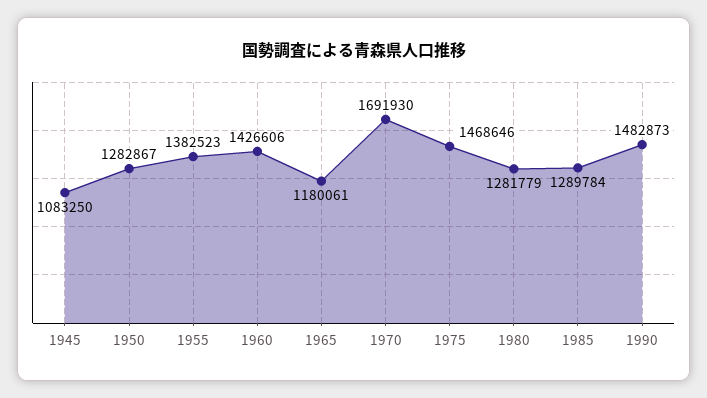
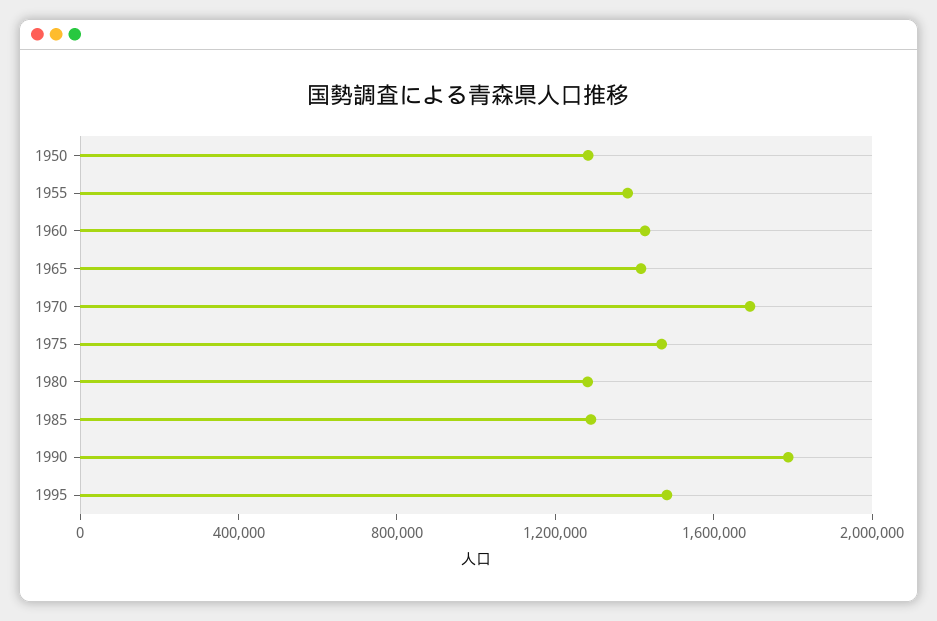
1945: 1083250 -> none
1965: 1180061 -> 1400000
1990: 1482873 -> 1800000
1995: none -> 1500000

